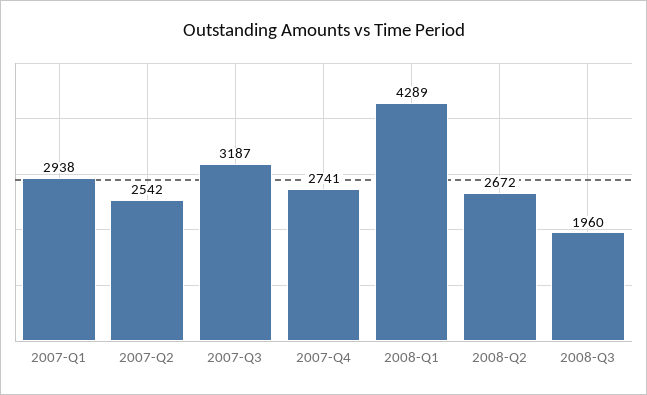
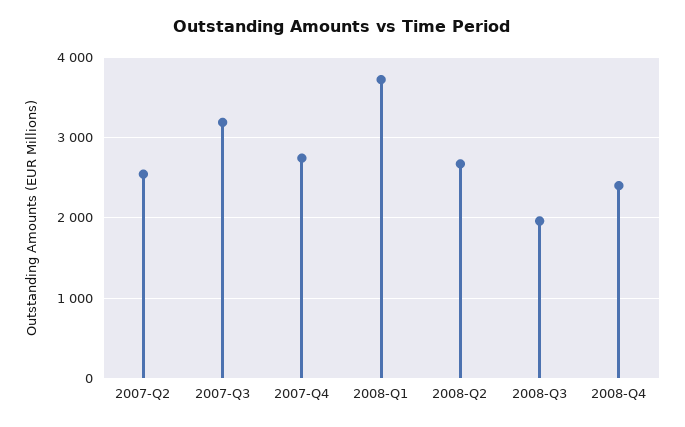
2007-Q1: 2938 -> none
2008-Q1: 4289 -> 3700
2008-Q4: none -> 2400

